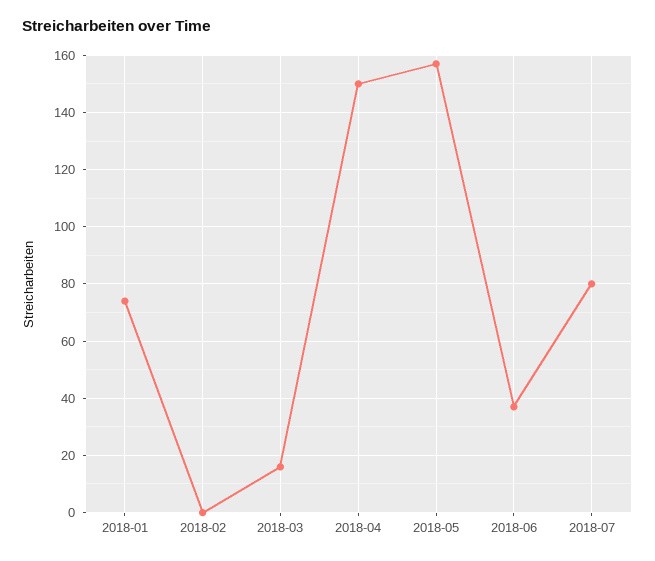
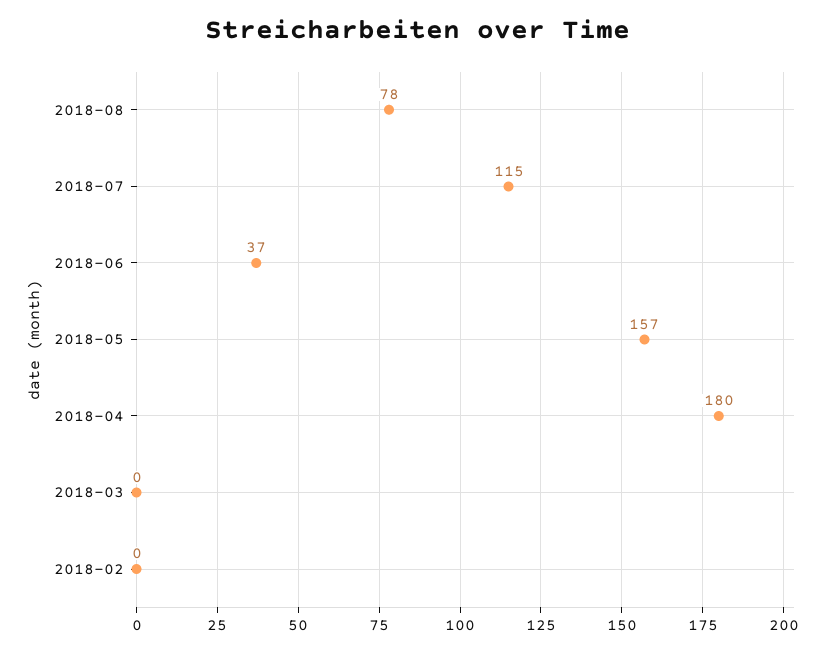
2018-01: 75 -> none
2018-03: 15 -> 0
2018-04: 150 -> 180
2018-07: 80 -> 115
2018-08: none -> 78

